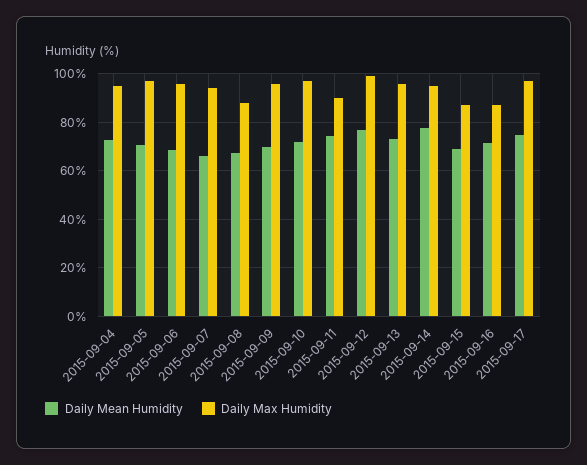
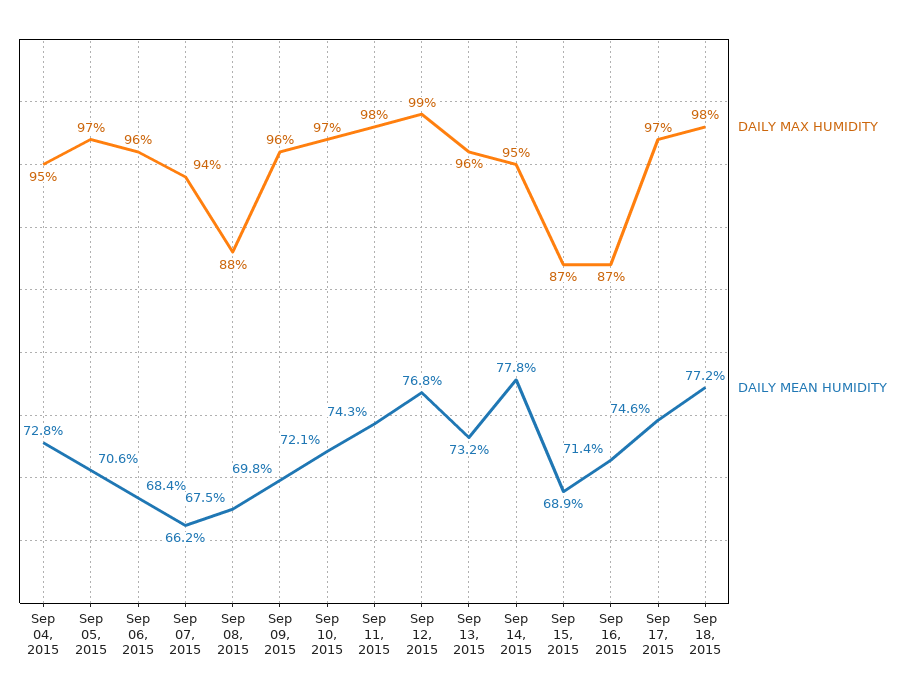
Daily Max Humidity, 2015-09-11: 90 -> 98
Daily Max Humidity, Sep 18, 2015: none -> 98
Daily Mean Humidity, Sep 18, 2015: none -> 77.2

